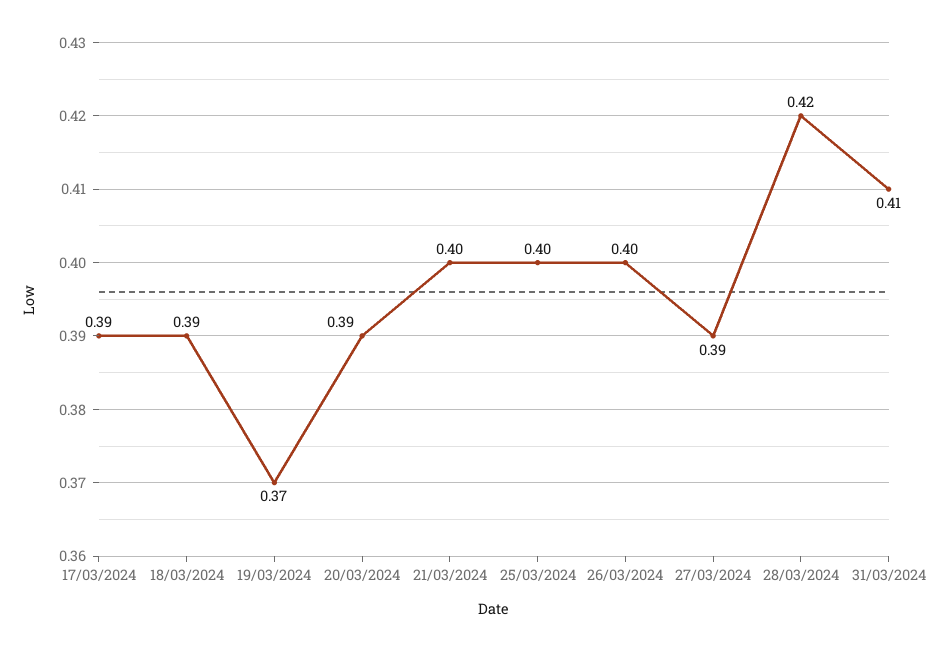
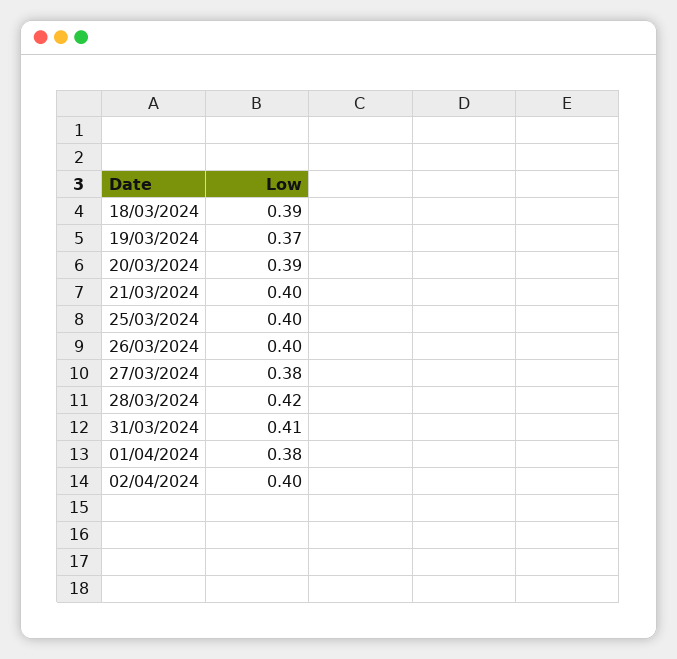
17/03/2024: 0.39 -> none
27/03/2024: 0.39 -> 0.38
01/04/2024: none -> 0.38
02/04/2024: none -> 0.4

